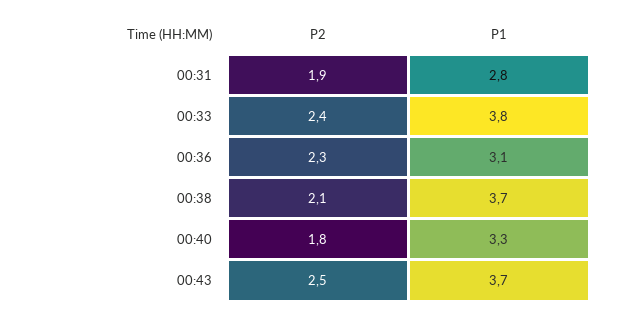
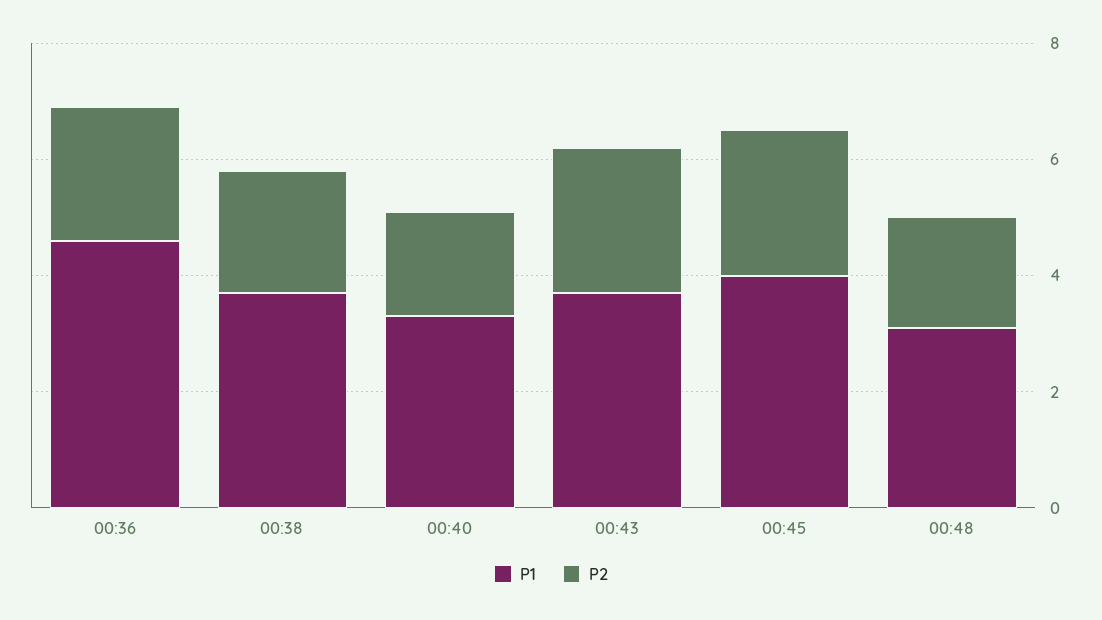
P2, 00:31: 1.9 -> none
P1, 00:31: 2.8 -> none
P2, 00:33: 2.4 -> none
P1, 00:33: 3.8 -> none
P1, 00:36: 3.1 -> 4.5
P1, 00:45: none -> 4
P2, 00:45: none -> 2.5
P1, 00:48: none -> 3
P2, 00:48: none -> 2

